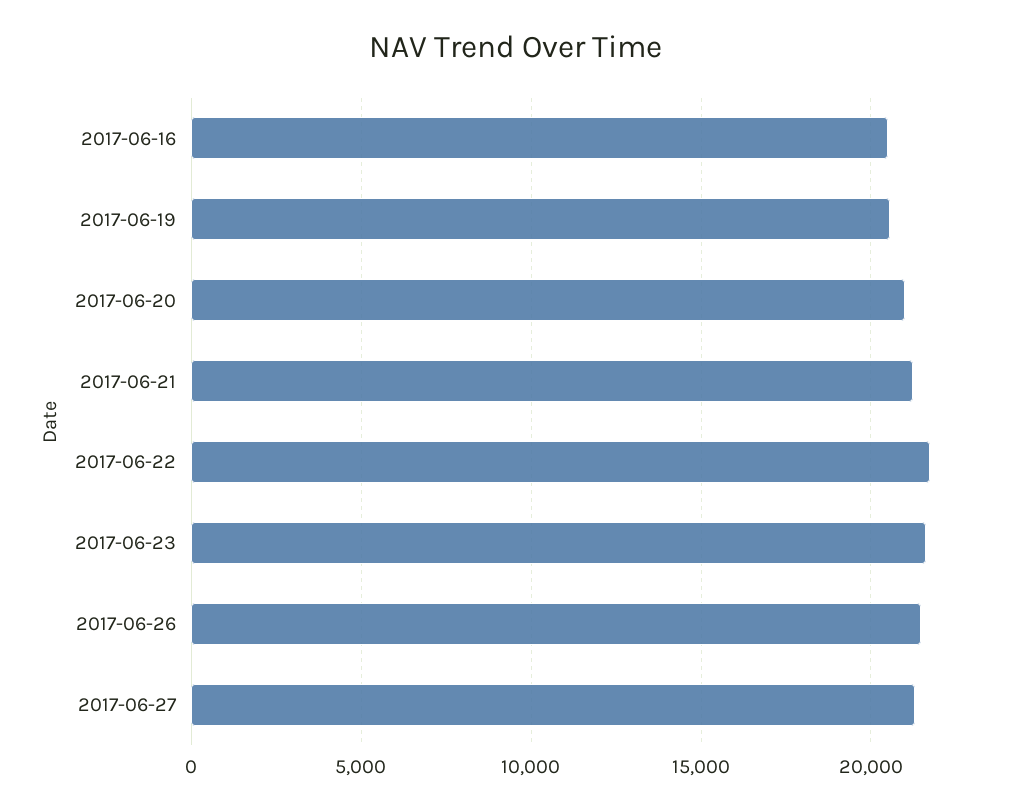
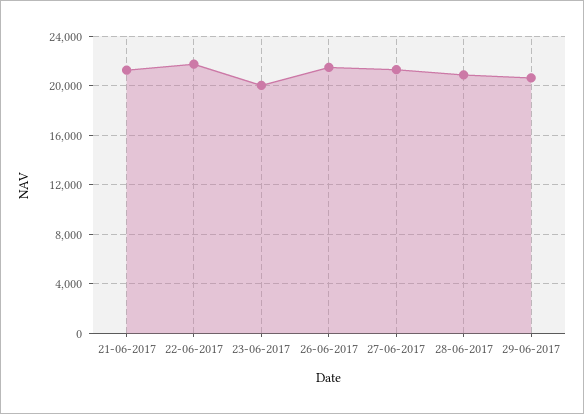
2017-06-16: 20500 -> none
2017-06-19: 20500 -> none
2017-06-20: 21000 -> none
2017-06-23: 21500 -> 20000
28-06-2017: none -> 21000
29-06-2017: none -> 20500

